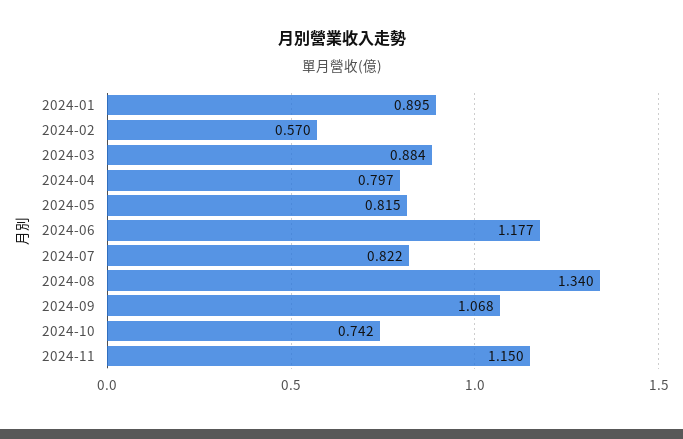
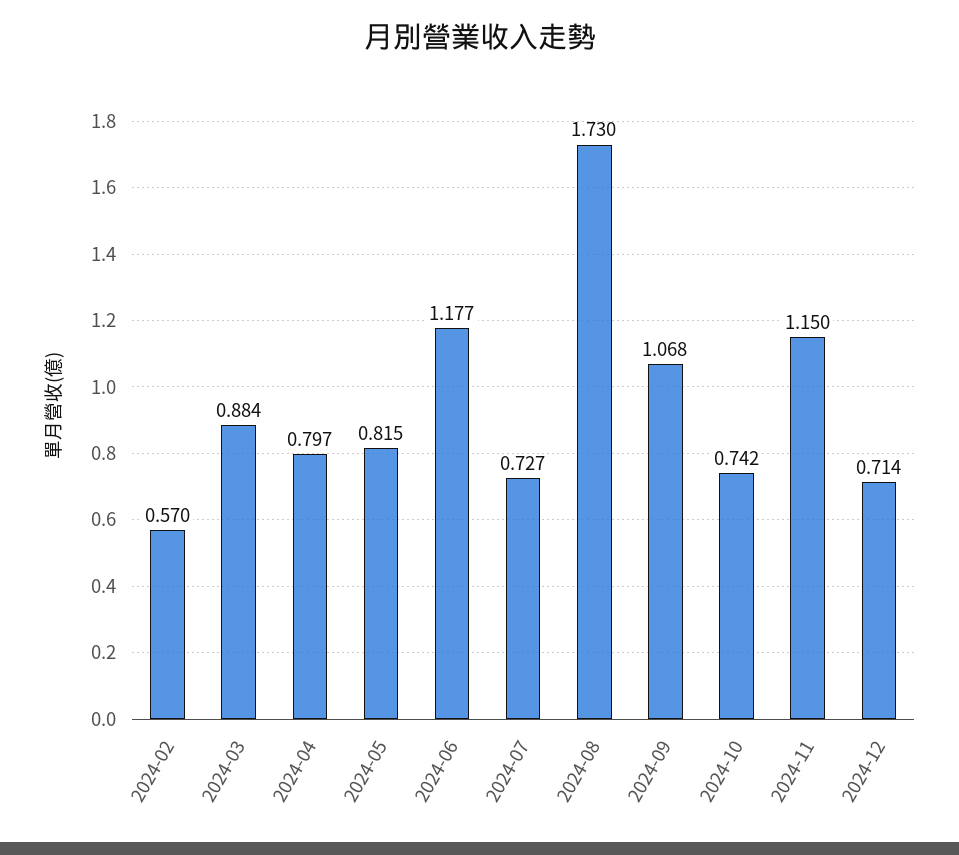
2024-01: 0.895 -> none
2024-07: 0.822 -> 0.727
2024-08: 1.34 -> 1.73
2024-12: none -> 0.714

